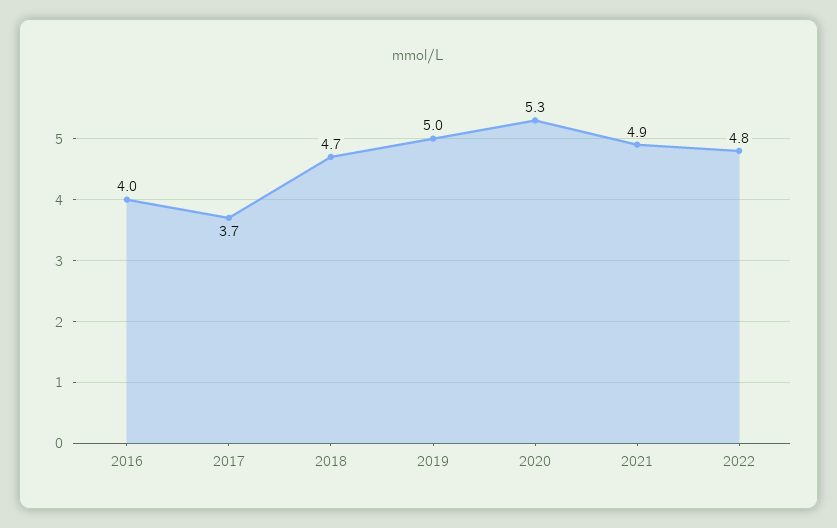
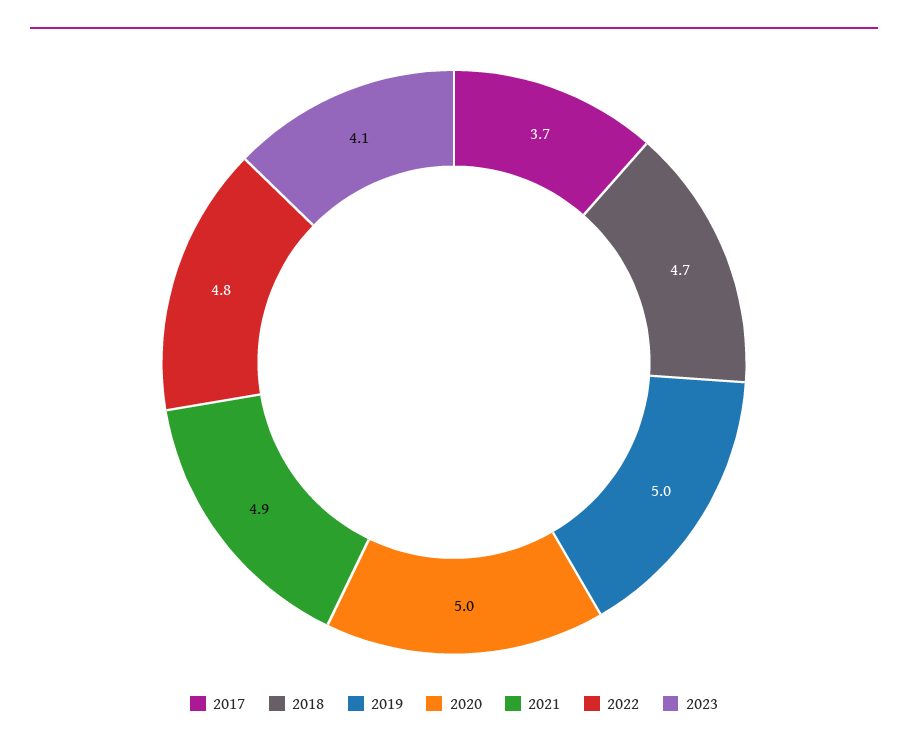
2016: 4 -> none
2020: 5.3 -> 5
2023: none -> 4.1

